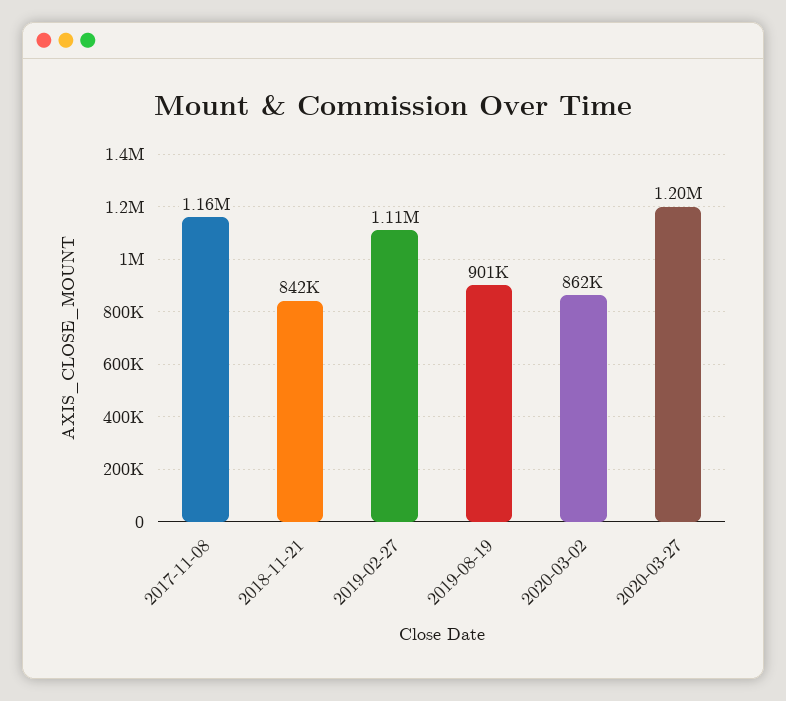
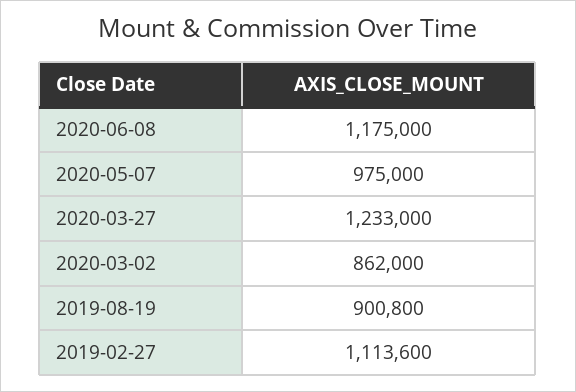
2017-11-08: 1160000 -> none
2018-11-21: 842000 -> none
2020-03-27: 1200000 -> 1233000
2020-06-08: none -> 1175000
2020-05-07: none -> 975000

